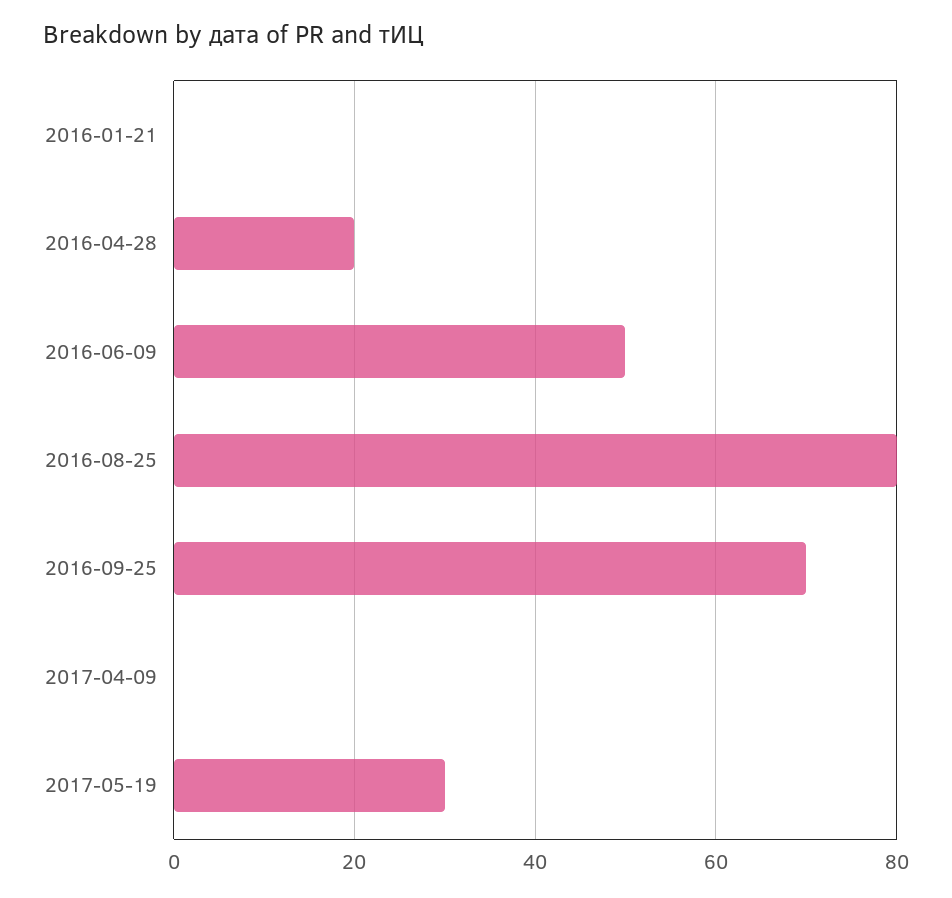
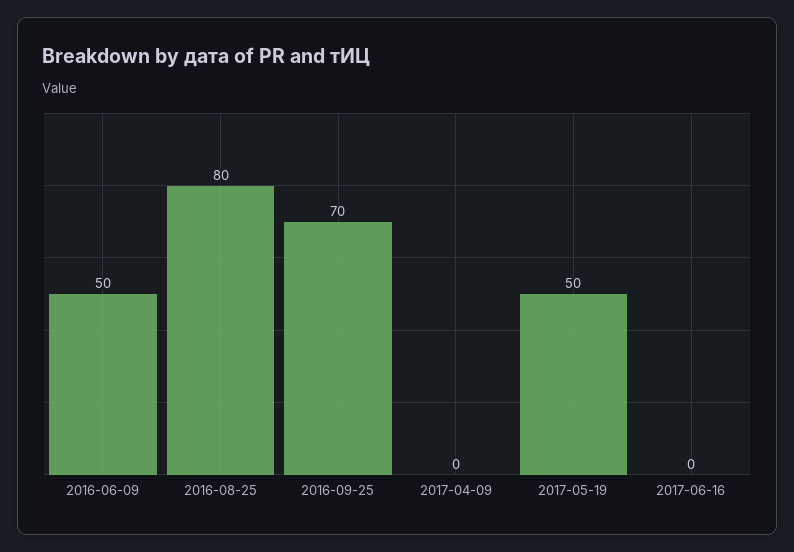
2016-01-21: 0 -> none
2016-04-28: 20 -> none
2017-05-19: 30 -> 50
2017-06-16: none -> 0

